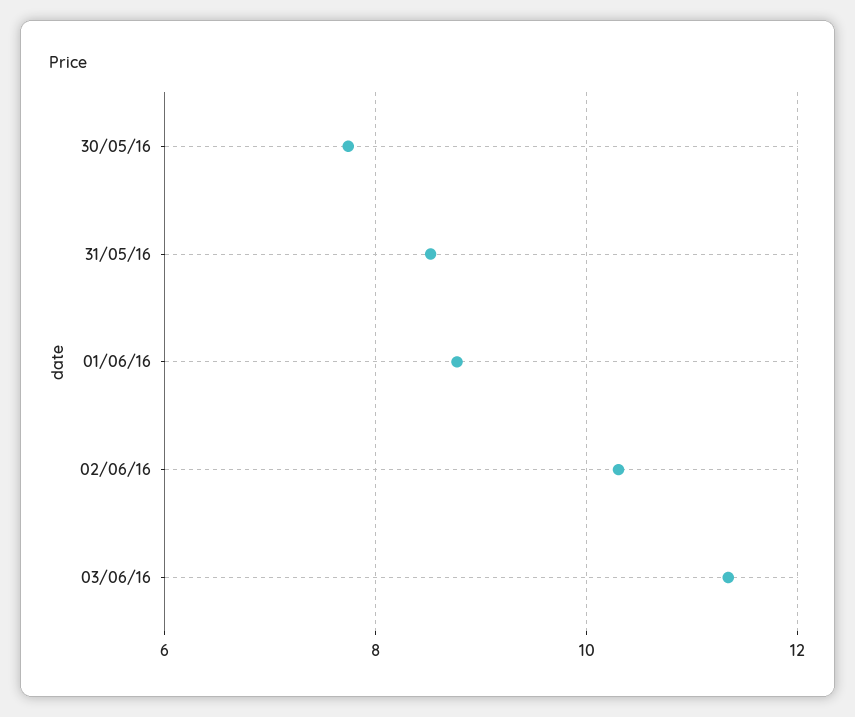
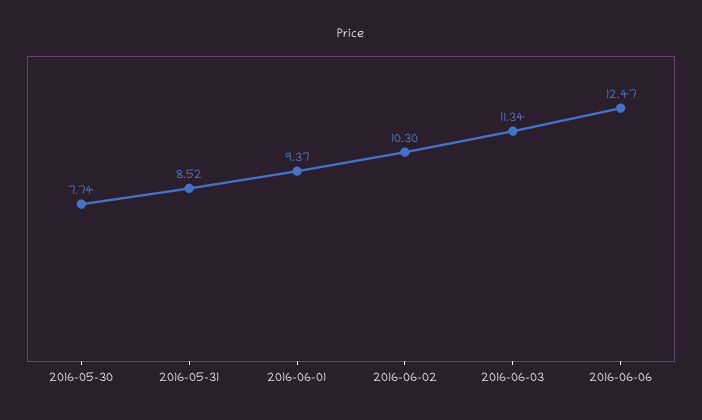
01/06/16: 8.8 -> 9.37
2016-06-06: none -> 12.47

